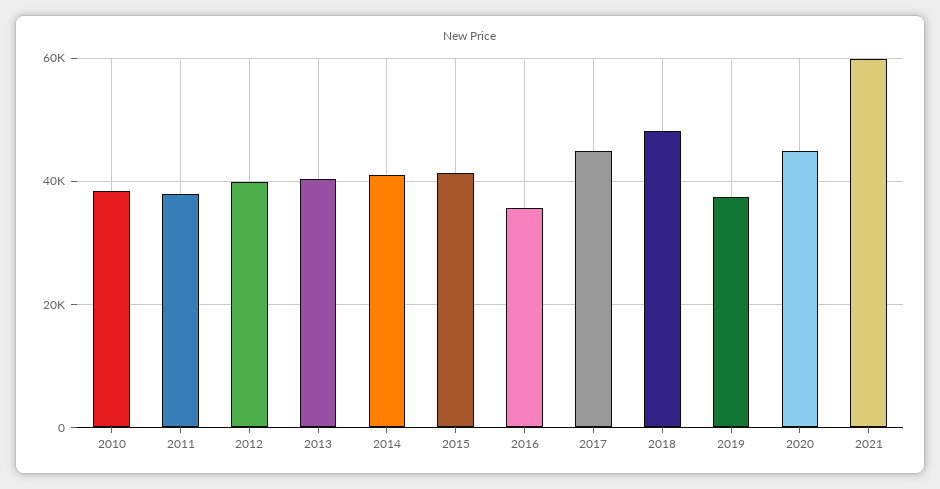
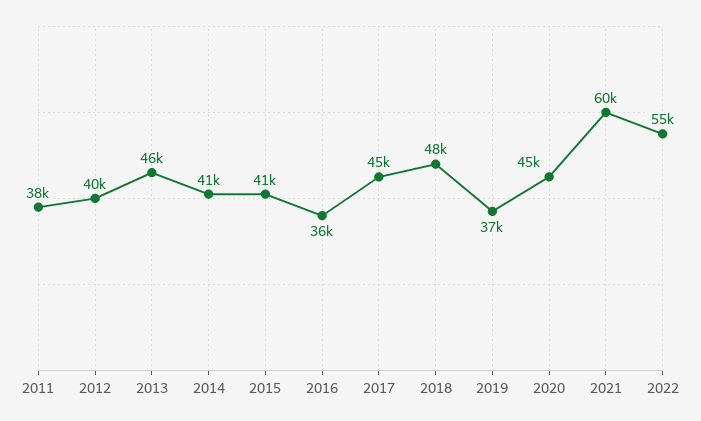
2010: 38000 -> none
2013: 40000 -> 46000
2022: none -> 55000

